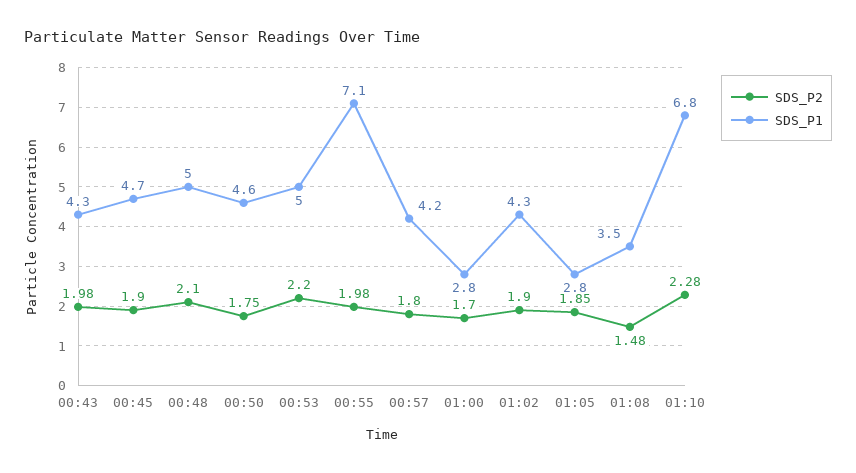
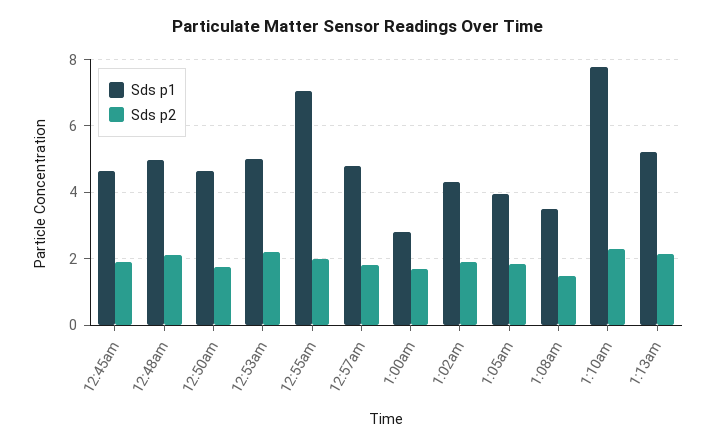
SDS_P2, 00:43: 1.98 -> none
SDS_P1, 00:43: 4.3 -> none
SDS_P1, 00:57: 4.2 -> 4.8
SDS_P1, 01:05: 2.8 -> 4
SDS_P1, 01:10: 6.8 -> 7.8
SDS_P1, 1:13am: none -> 5.2
SDS_P2, 1:13am: none -> 2.2

